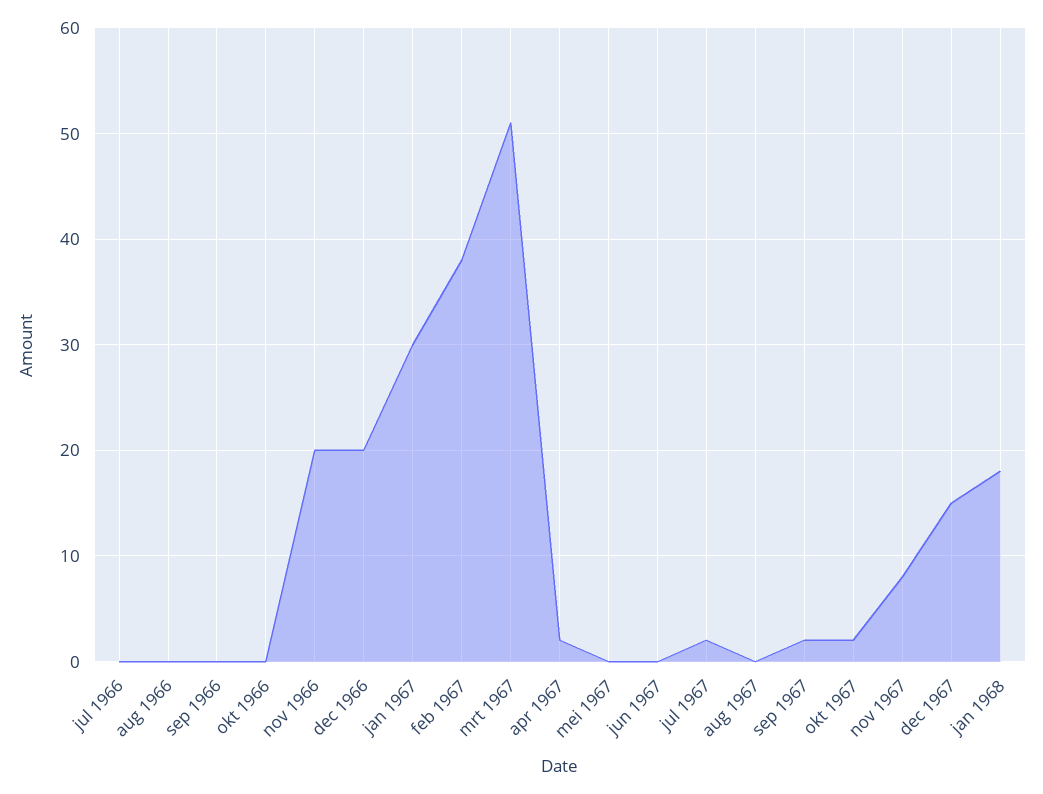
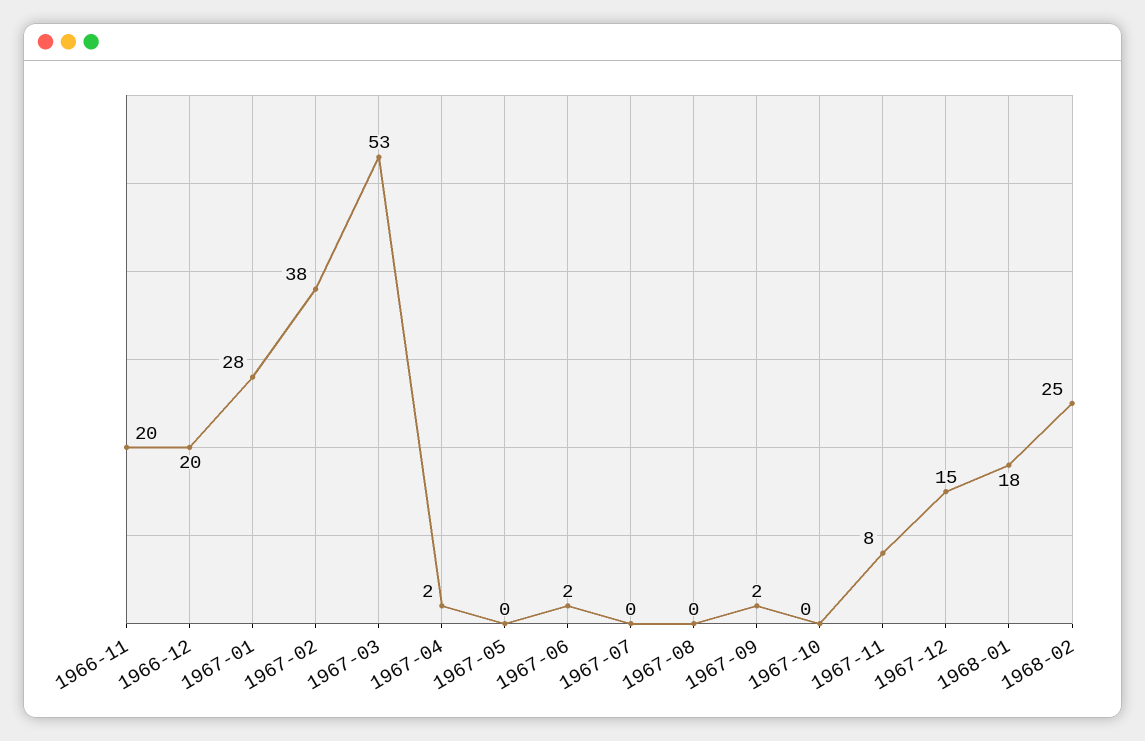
jul 1966: 0 -> none
aug 1966: 0 -> none
sep 1966: 0 -> none
okt 1966: 0 -> none
jan 1967: 30 -> 28
mrt 1967: 51 -> 53
jun 1967: 0 -> 2
jul 1967: 2 -> 0
okt 1967: 2 -> 0
1968-02: none -> 25

